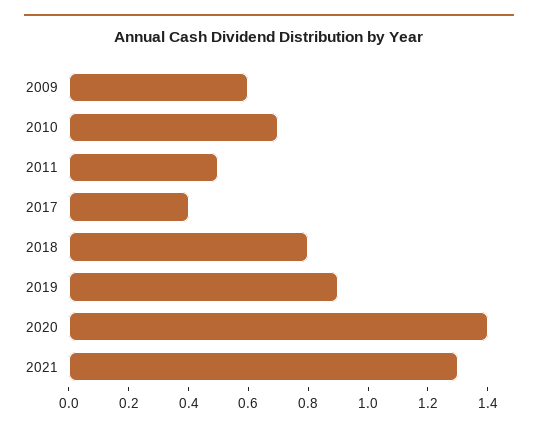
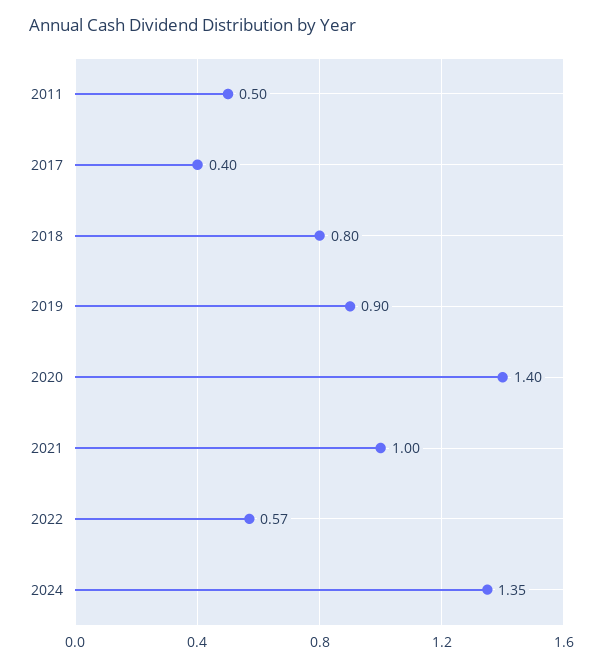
2009: 0.6 -> none
2010: 0.7 -> none
2021: 1.3 -> 1
2022: none -> 0.57
2024: none -> 1.35

